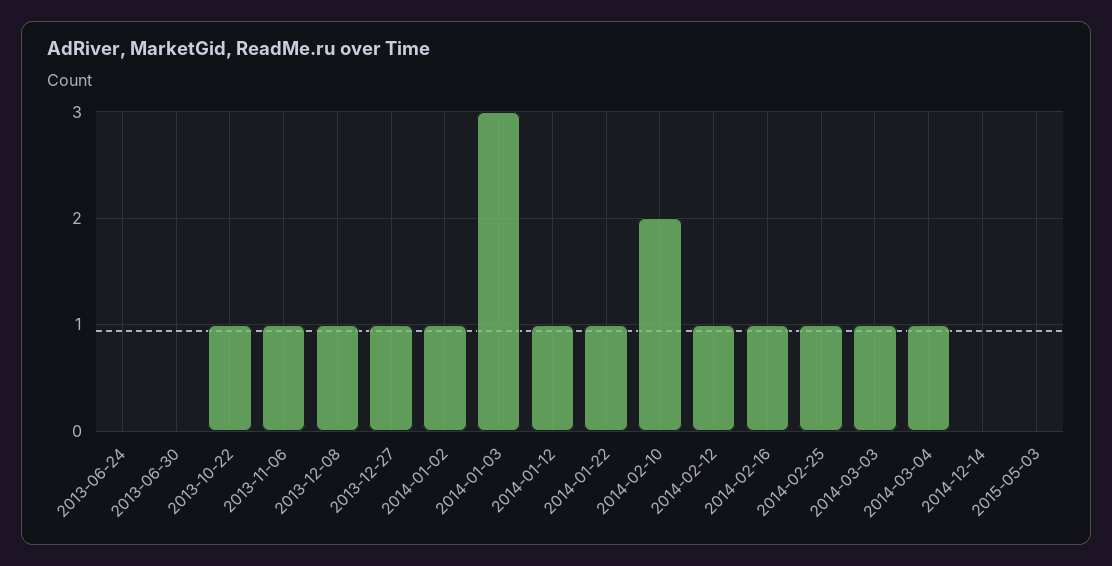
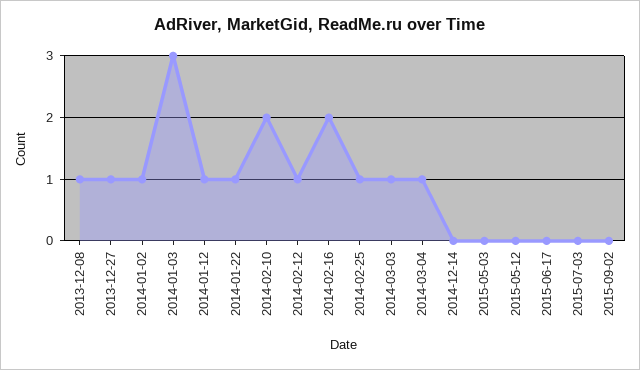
2013-06-24: 0 -> none
2013-06-30: 0 -> none
2013-10-22: 1 -> none
2013-11-06: 1 -> none
2014-02-16: 1 -> 2
2015-05-12: none -> 0
2015-06-17: none -> 0
2015-07-03: none -> 0
2015-09-02: none -> 0

